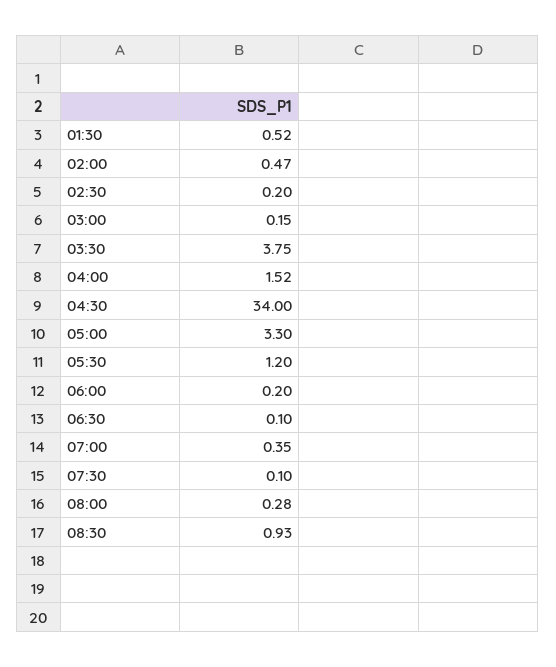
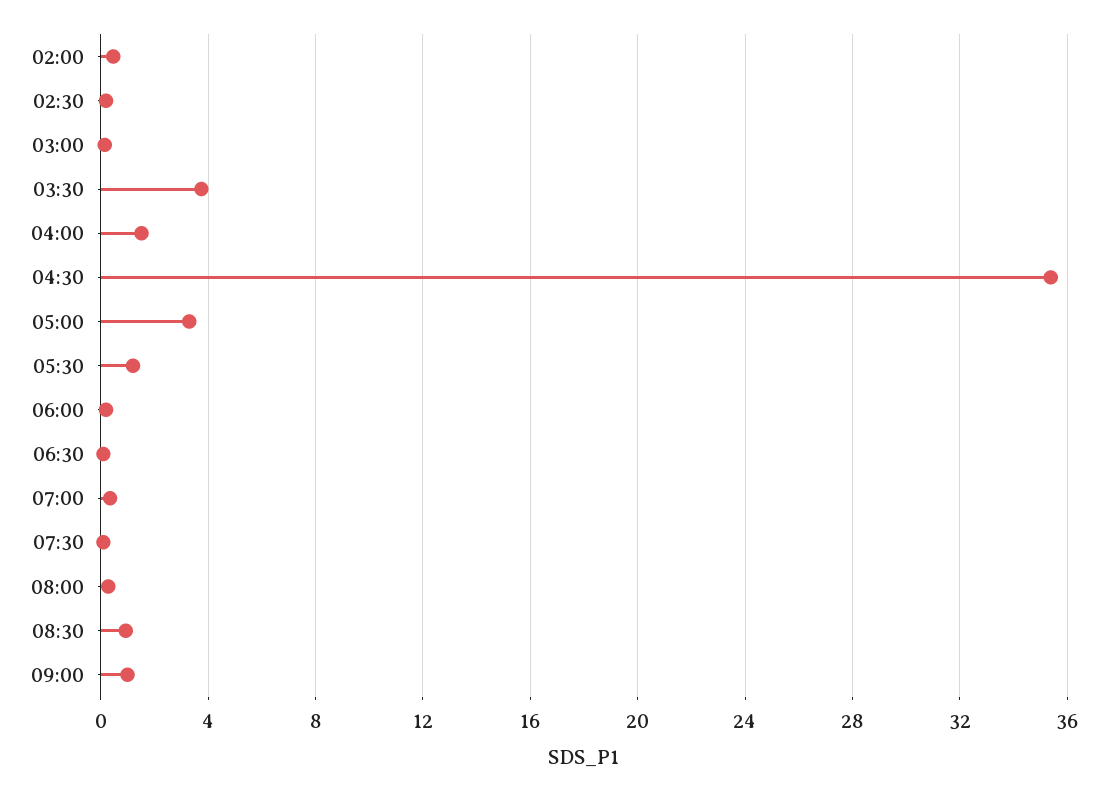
01:30: 0.52 -> none
04:30: 34 -> 35.5
09:00: none -> 1

